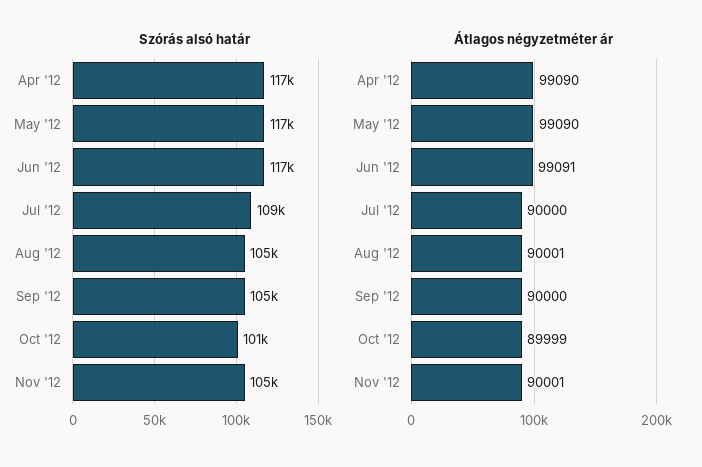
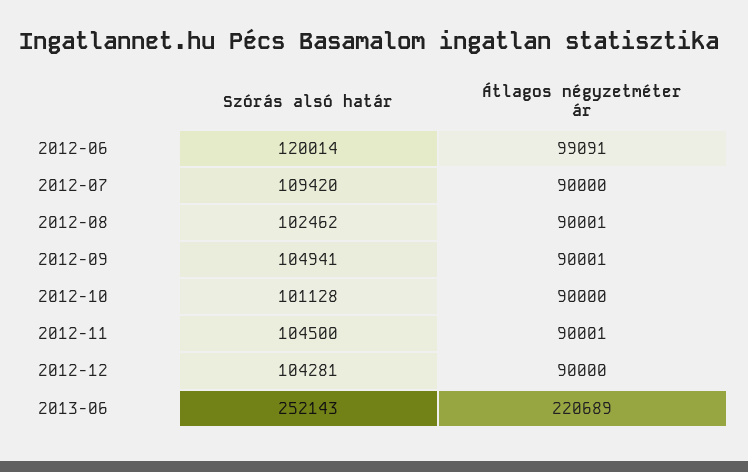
Szórás alsó határ, Apr '12: 117000 -> none
Szórás alsó határ, May '12: 117000 -> none
Szórás alsó határ, Jun '12: 117000 -> 120014
Szórás alsó határ, Aug '12: 105000 -> 102462
Átlagos négyzetméter ár, Apr '12: 99090 -> none
Átlagos négyzetméter ár, May '12: 99090 -> none
Átlagos négyzetméter ár, Sep '12: 90000 -> 90001
Átlagos négyzetméter ár, Oct '12: 89999 -> 90000
Szórás alsó határ, 2012-12: none -> 104281
Átlagos négyzetméter ár, 2012-12: none -> 90000
Szórás alsó határ, 2013-06: none -> 252143
Átlagos négyzetméter ár, 2013-06: none -> 220689

